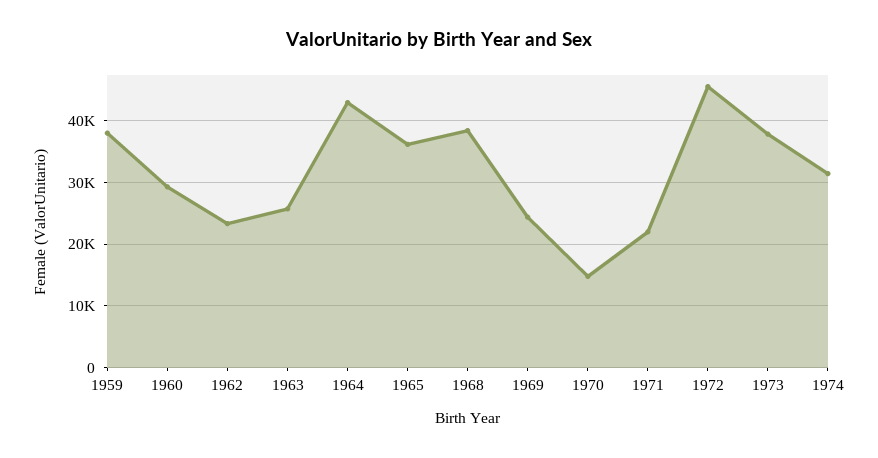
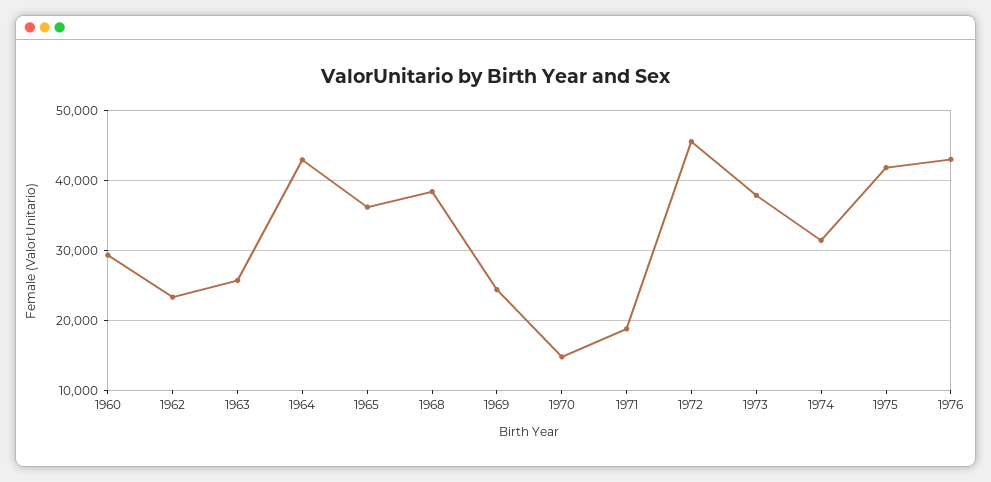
1959: 38000 -> none
1971: 22000 -> 19000
1975: none -> 42000
1976: none -> 43000

